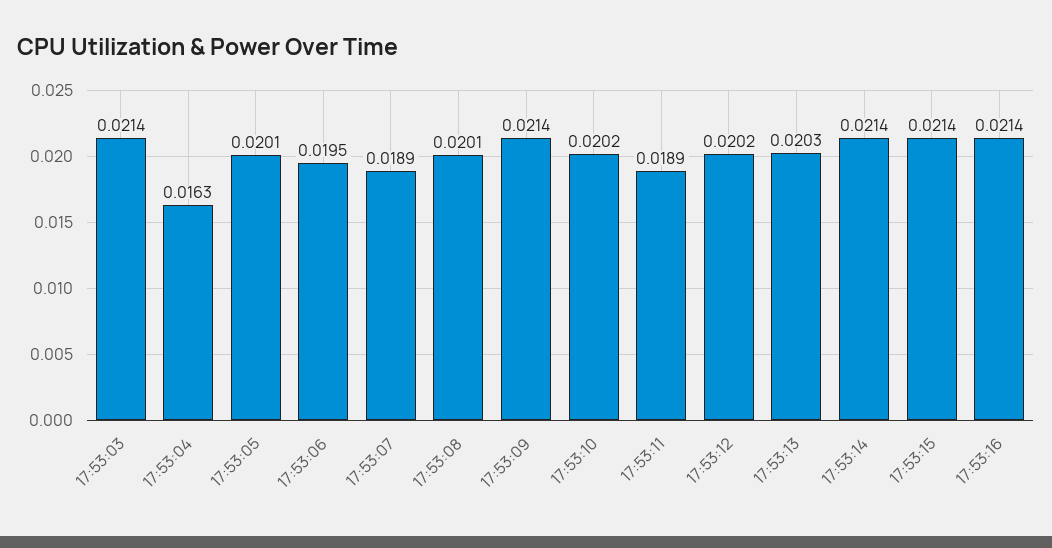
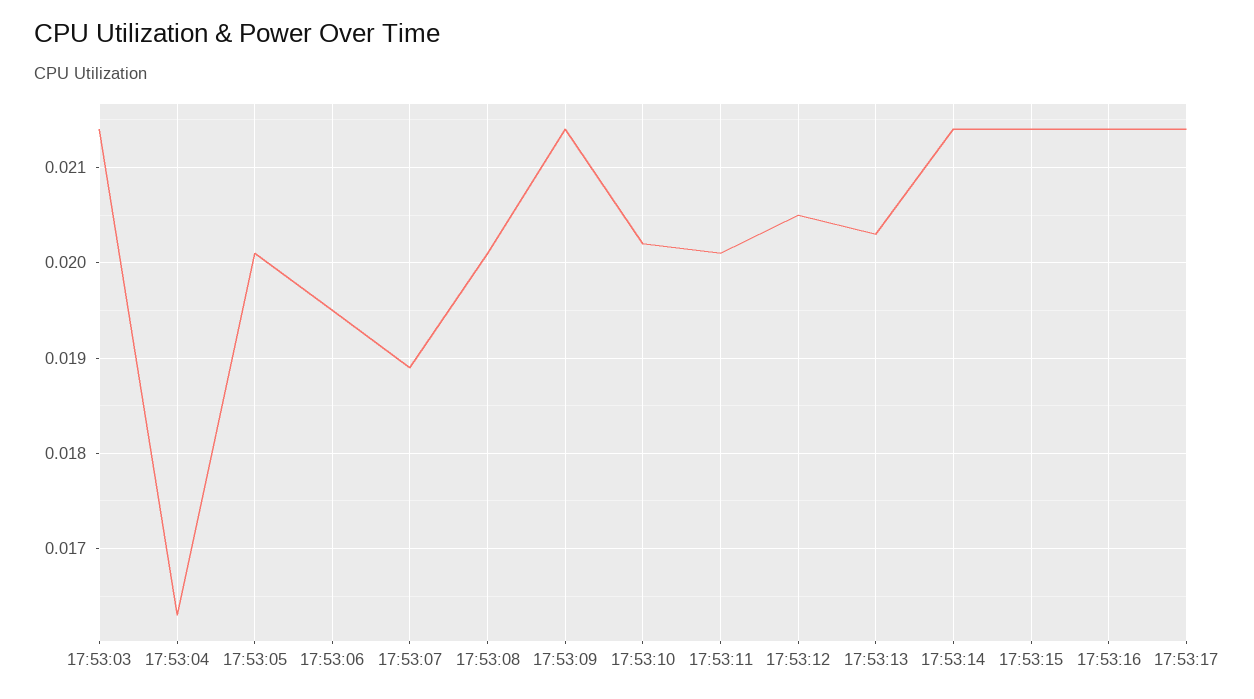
17:53:11: 0.0189 -> 0.0201
17:53:12: 0.0202 -> 0.0205
17:53:17: none -> 0.0214

